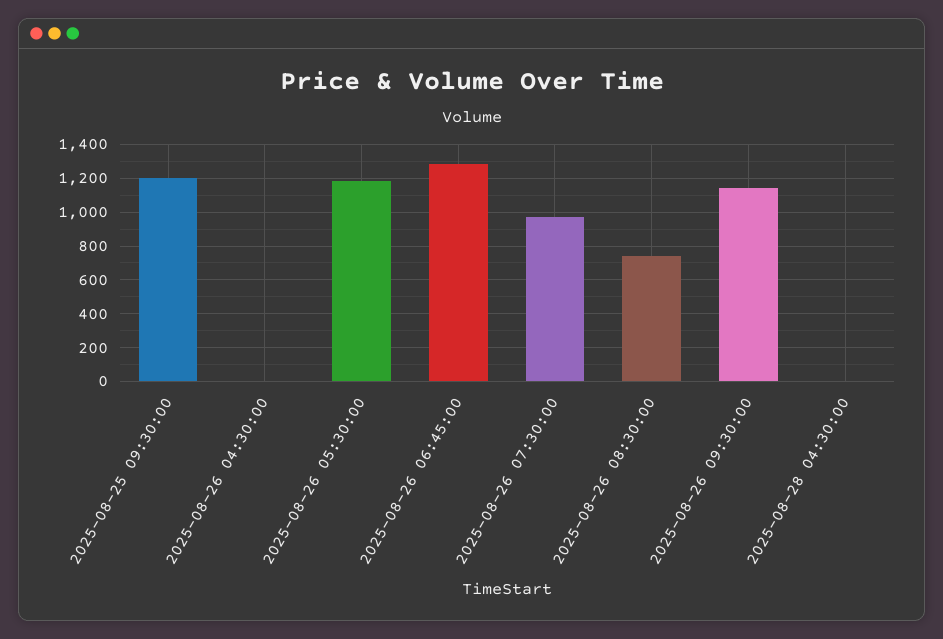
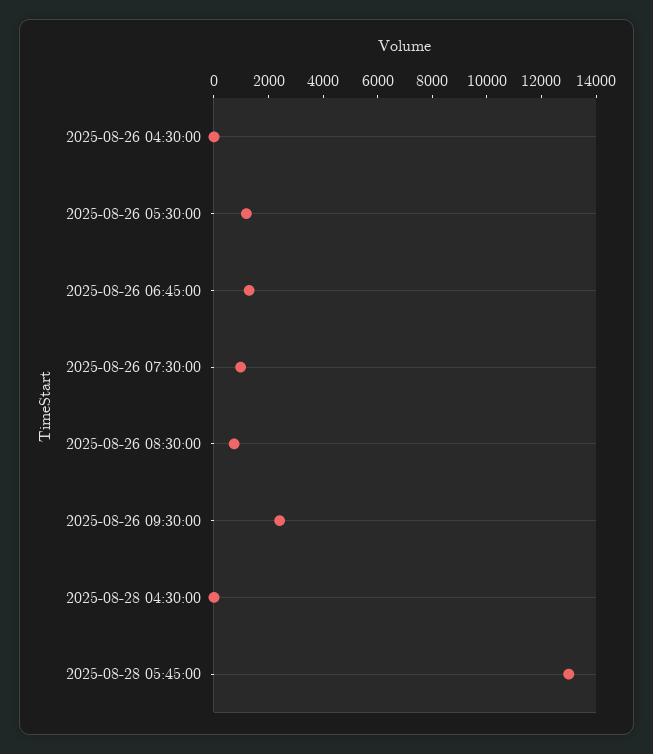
2025-08-25 09:30:00: 1200 -> none
2025-08-26 09:30:00: 1150 -> 2500
2025-08-28 05:45:00: none -> 13000

